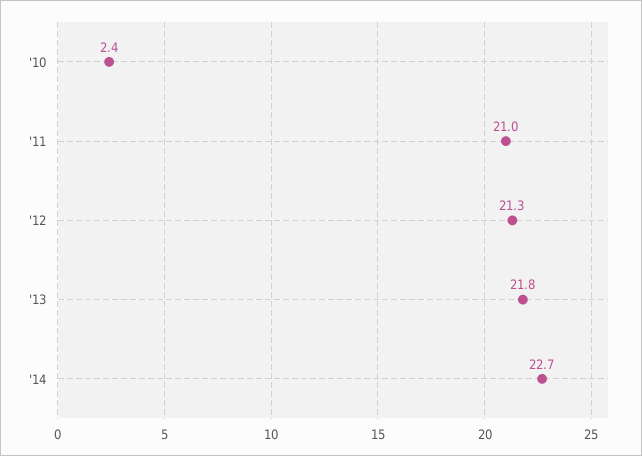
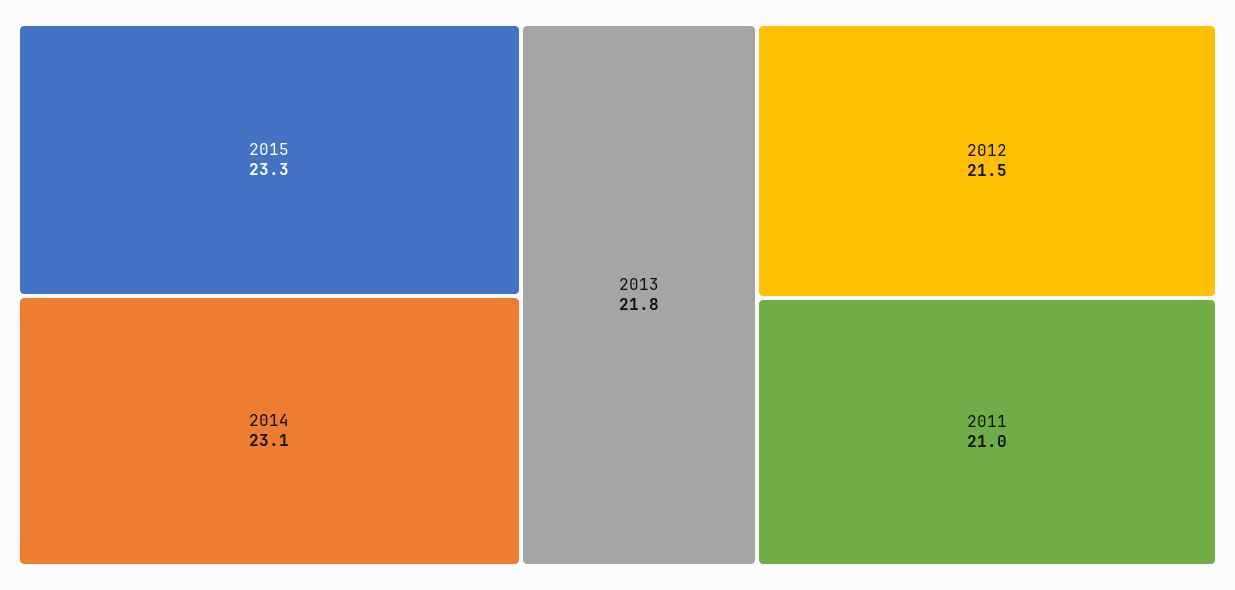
'10: 2.4 -> none
'12: 21.3 -> 21.5
'14: 22.7 -> 23.1
2015: none -> 23.3

